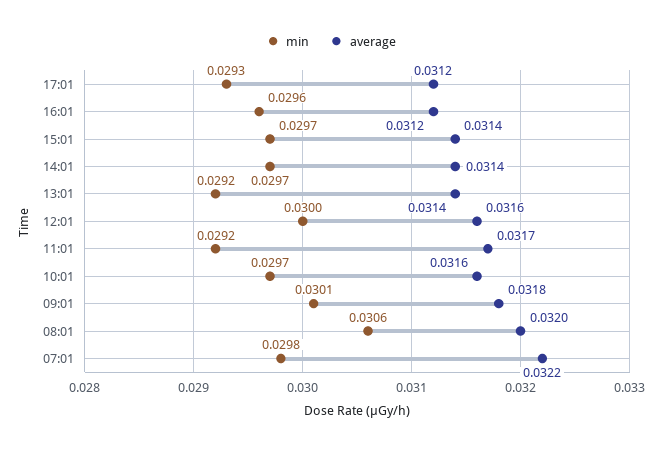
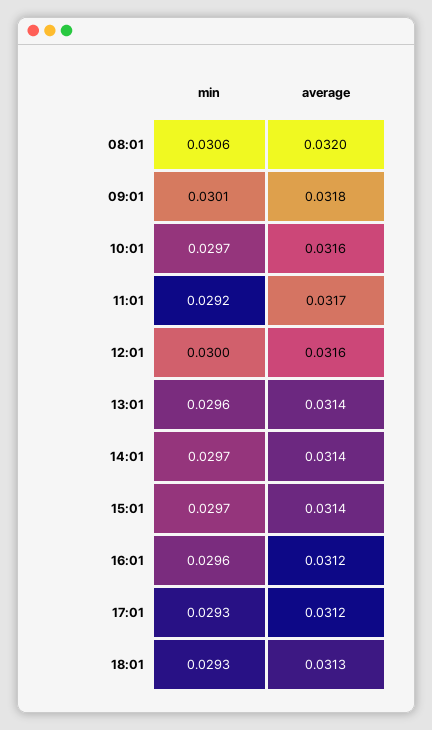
min, 13:01: 0.0292 -> 0.0296
min, 07:01: 0.0298 -> none
average, 07:01: 0.0322 -> none
min, 18:01: none -> 0.0293
average, 18:01: none -> 0.0313

